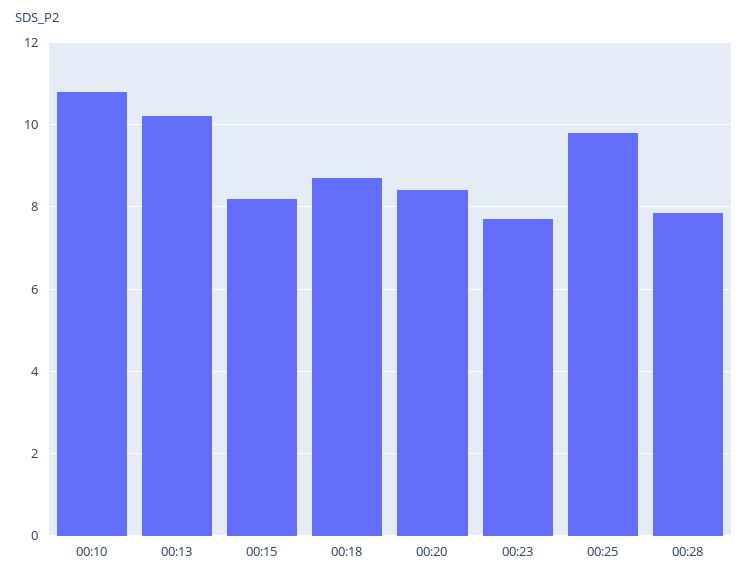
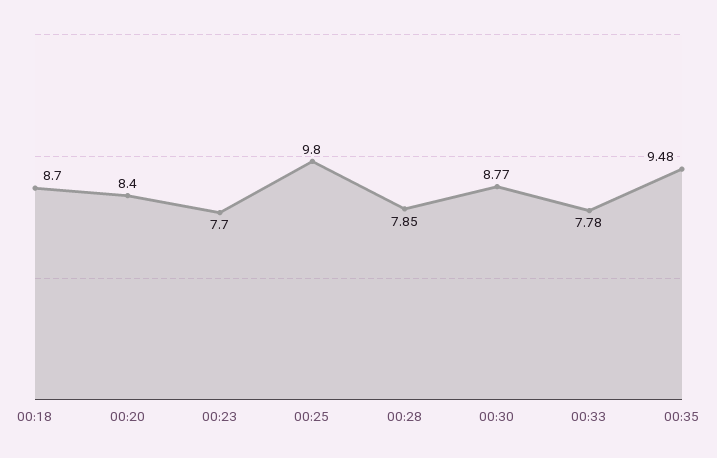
00:10: 10.8 -> none
00:13: 10.2 -> none
00:15: 8.2 -> none
00:30: none -> 8.77
00:33: none -> 7.78
00:35: none -> 9.48

